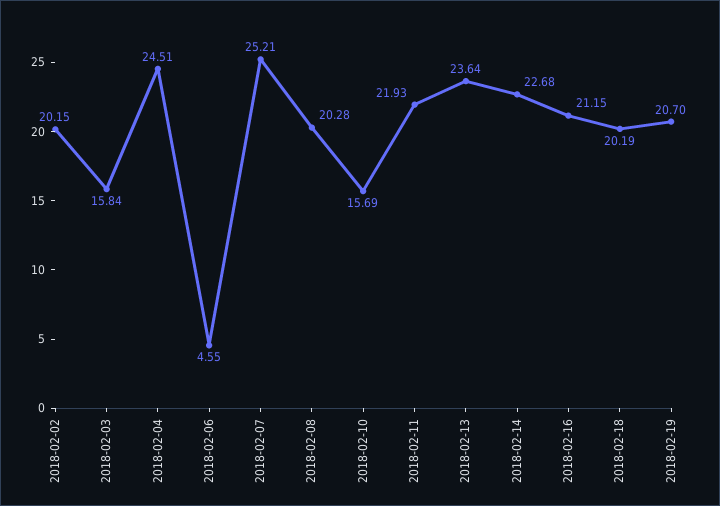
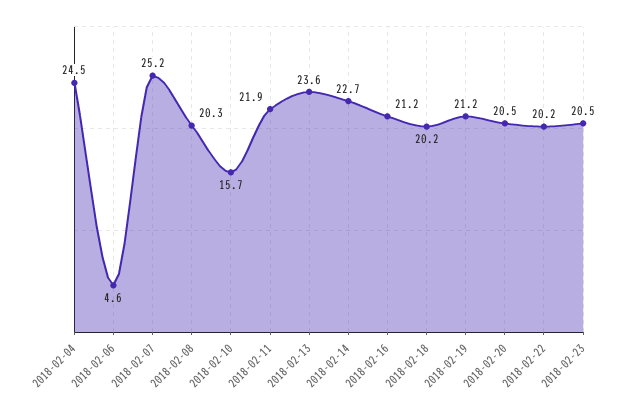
2018-02-02: 20.15 -> none
2018-02-03: 15.84 -> none
2018-02-19: 20.7 -> 21.2
2018-02-20: none -> 20.5
2018-02-22: none -> 20.2
2018-02-23: none -> 20.5

